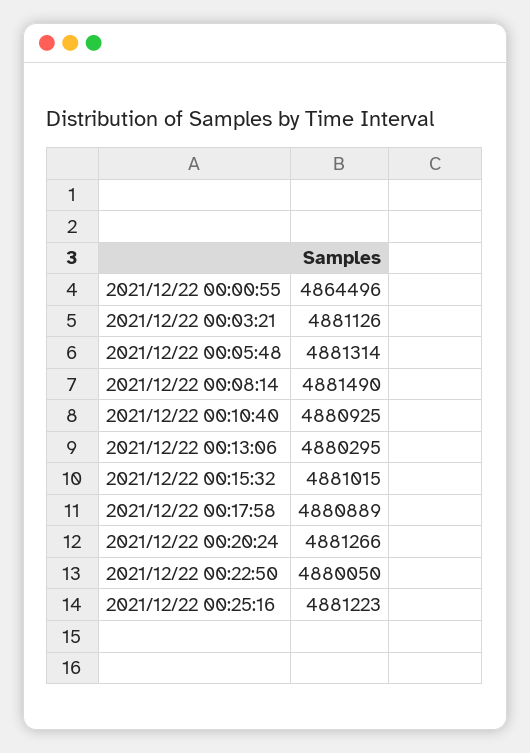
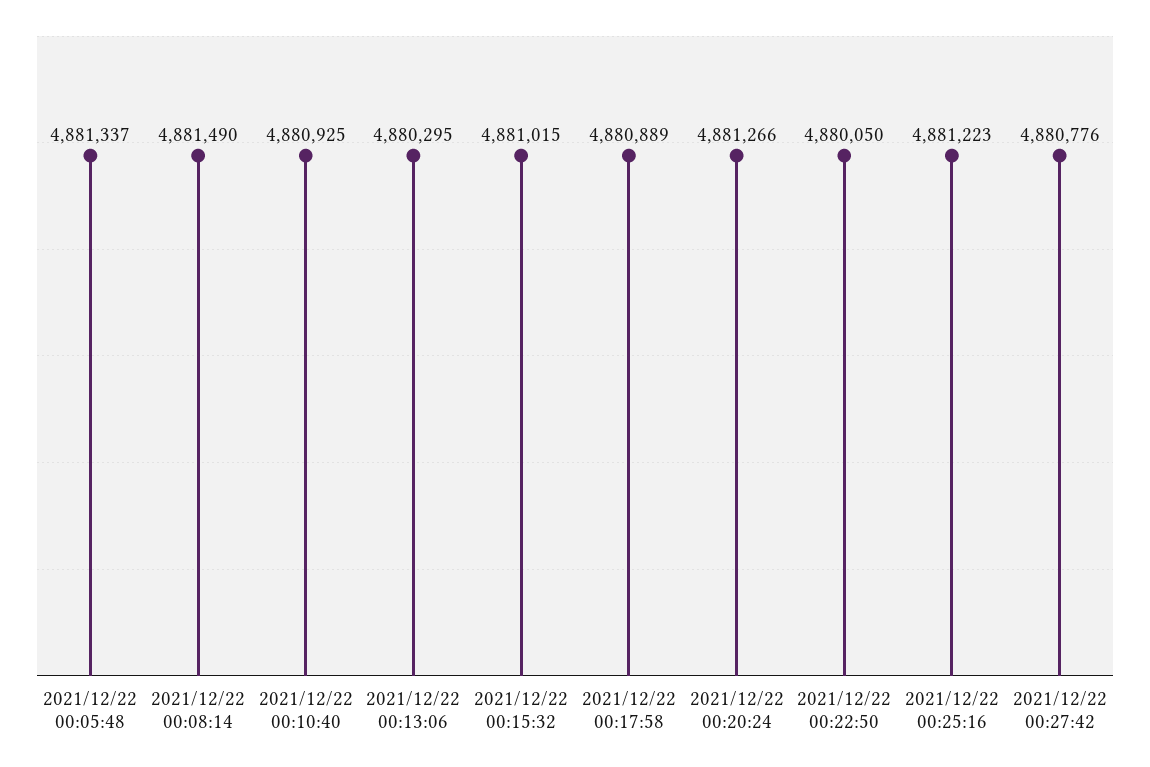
2021/12/22 00:00:55: 4864496 -> none
2021/12/22 00:03:21: 4881126 -> none
2021/12/22 00:05:48: 4881314 -> 4881337
2021/12/22 00:27:42: none -> 4880776

